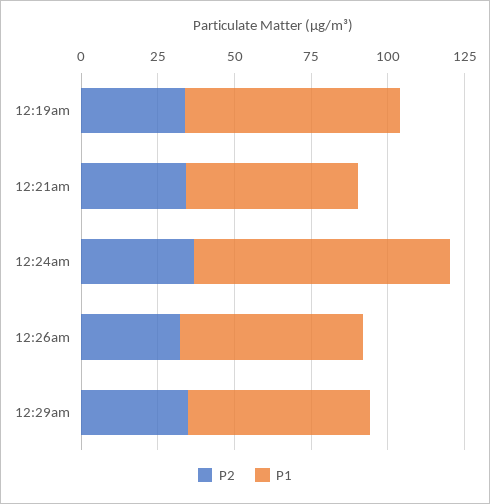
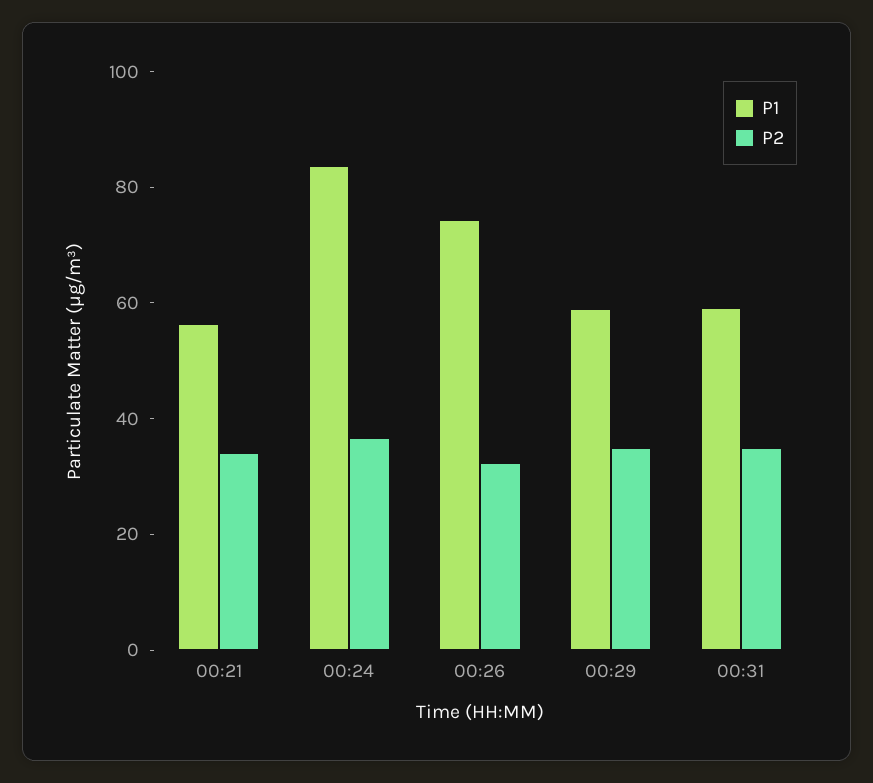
P2, 12:19am: 35 -> none
P1, 12:19am: 70 -> none
P1, 12:26am: 60 -> 75
P1, 00:31: none -> 60
P2, 00:31: none -> 35

